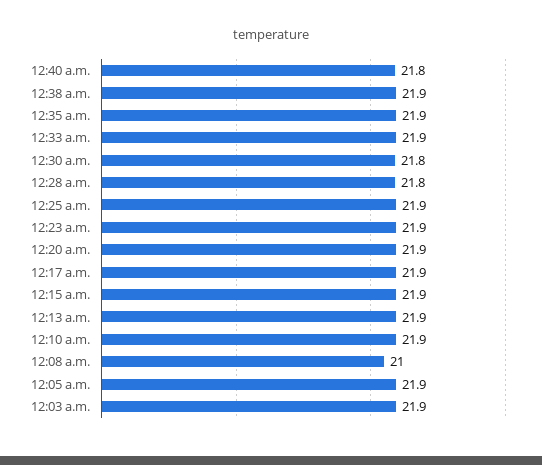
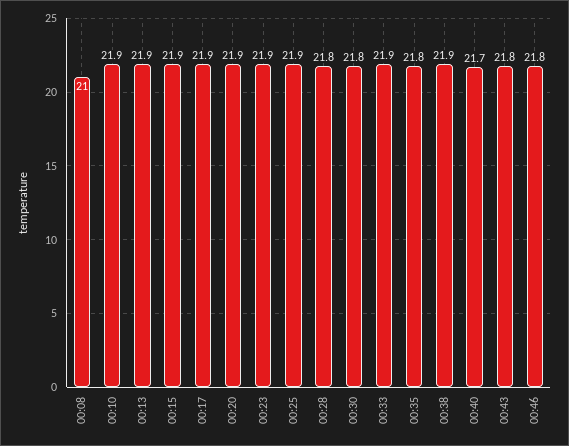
12:40 a.m.: 21.8 -> 21.7
12:35 a.m.: 21.9 -> 21.8
12:05 a.m.: 21.9 -> none
12:03 a.m.: 21.9 -> none
00:43: none -> 21.8
00:46: none -> 21.8

